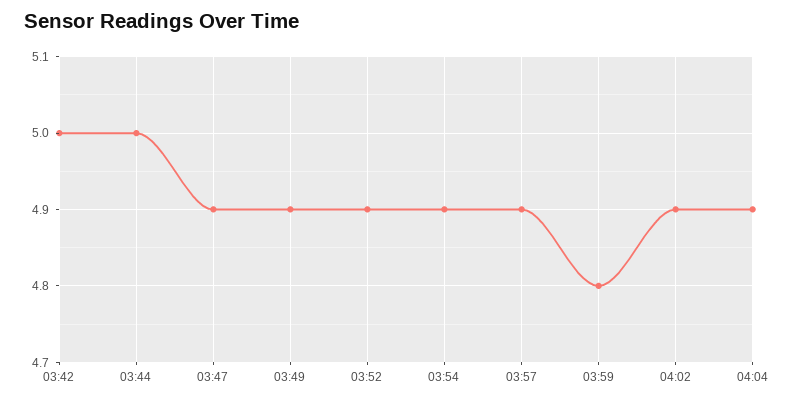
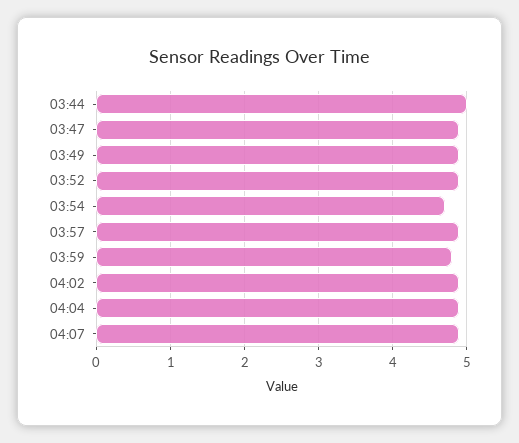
03:42: 5 -> none
03:54: 4.9 -> 4.7
04:07: none -> 4.9

